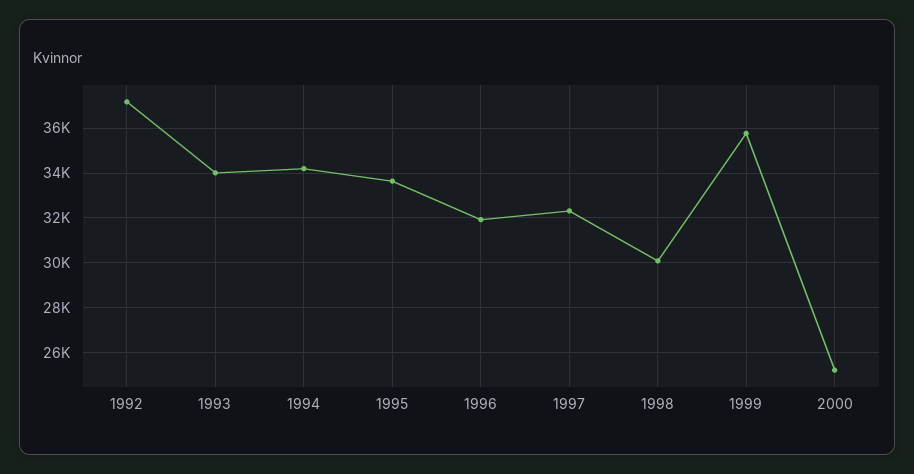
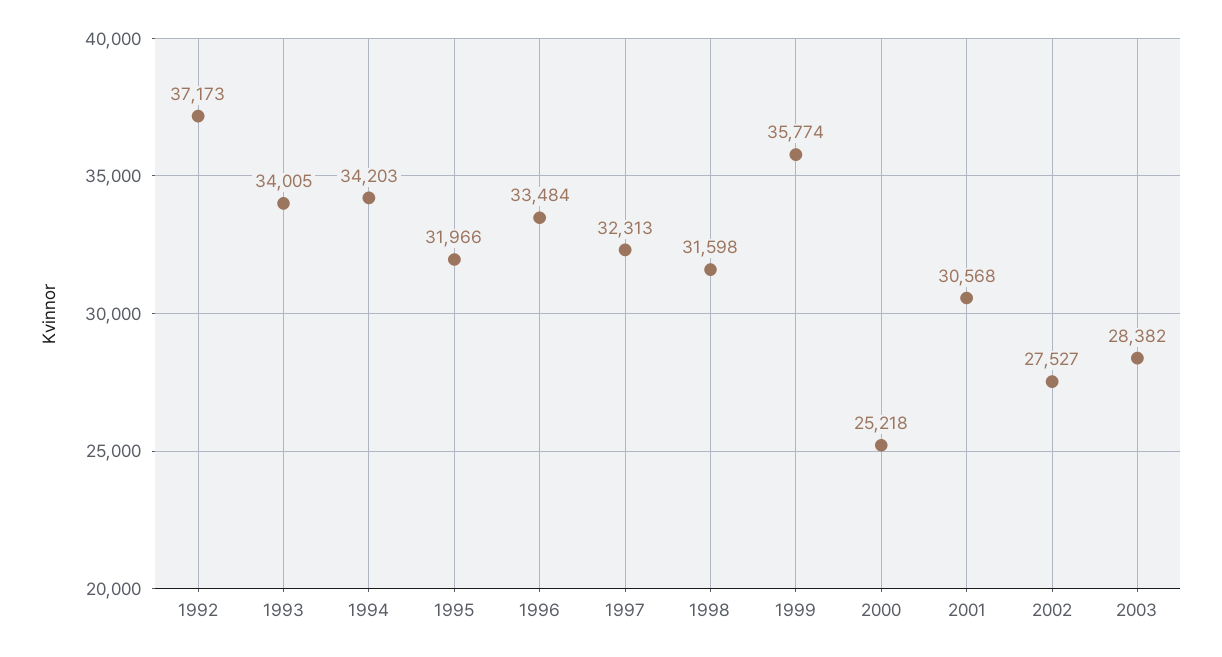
1995: 33500 -> 31966
1996: 32000 -> 33484
1998: 30000 -> 31598
2001: none -> 30568
2002: none -> 27527
2003: none -> 28382

